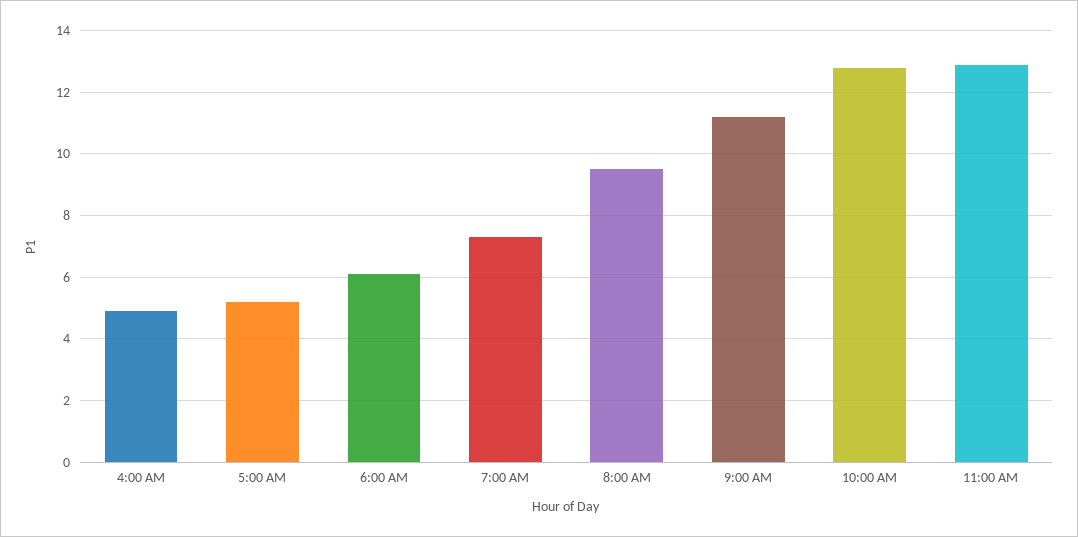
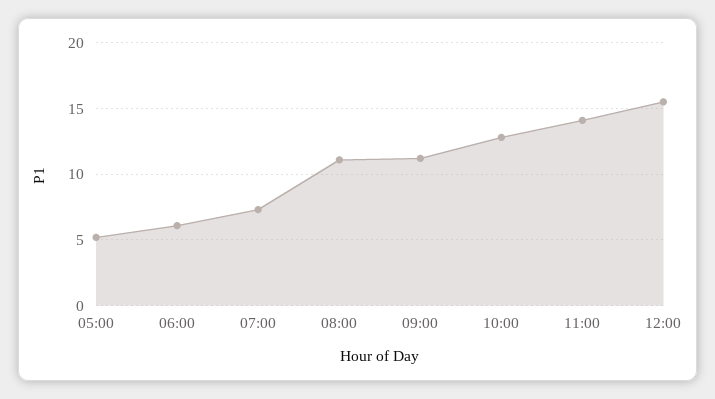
4:00 AM: 5 -> none
8:00 AM: 9.5 -> 11
11:00 AM: 13 -> 14
12:00: none -> 15.5

